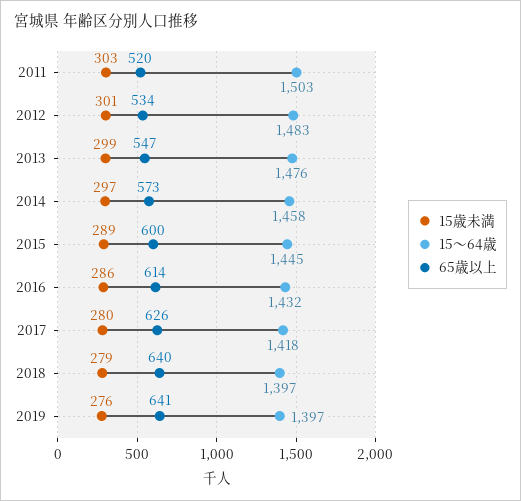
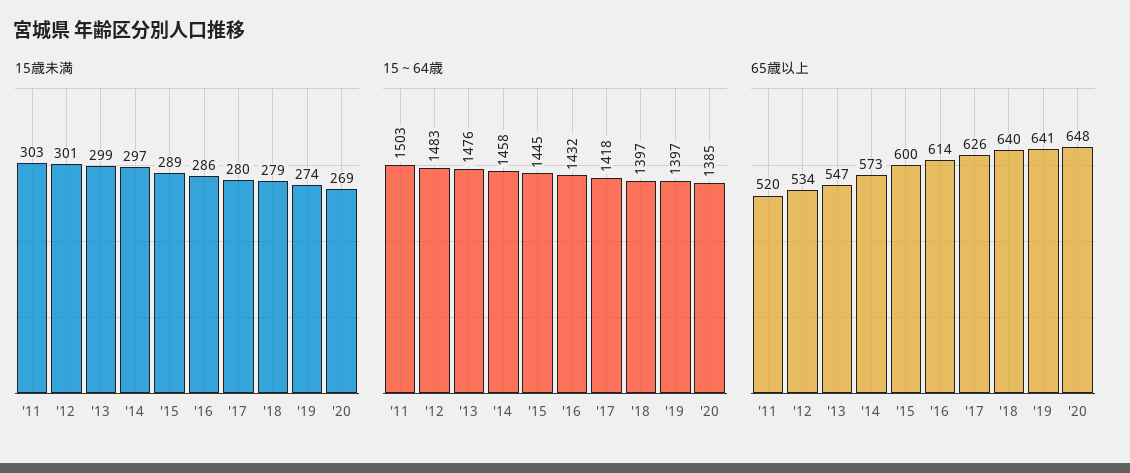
15歳未満, 2019: 276 -> 274
15歳未満, '20: none -> 269
15～64歳, '20: none -> 1385
65歳以上, '20: none -> 648

